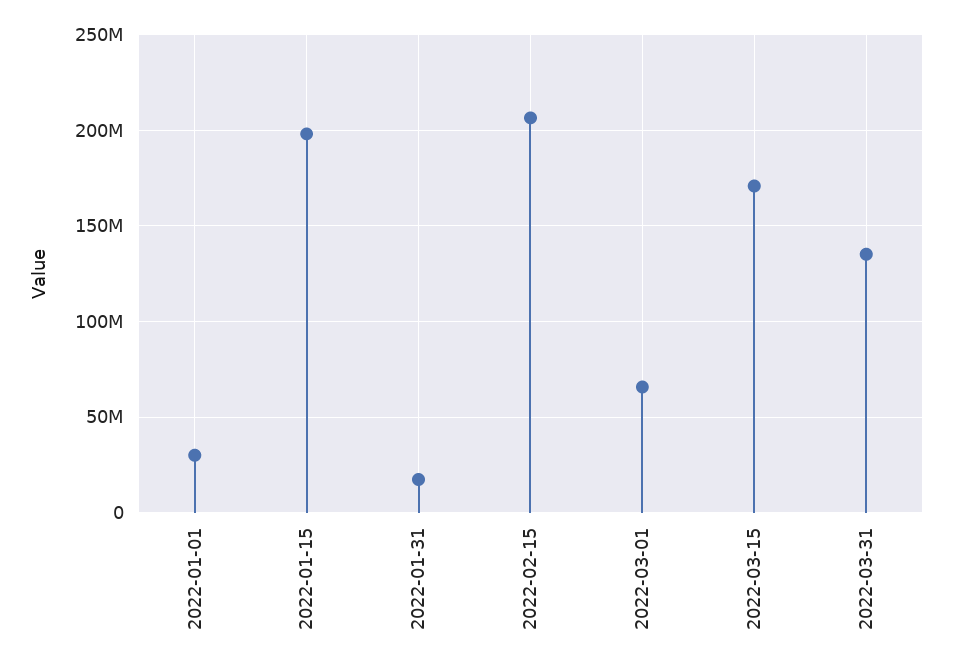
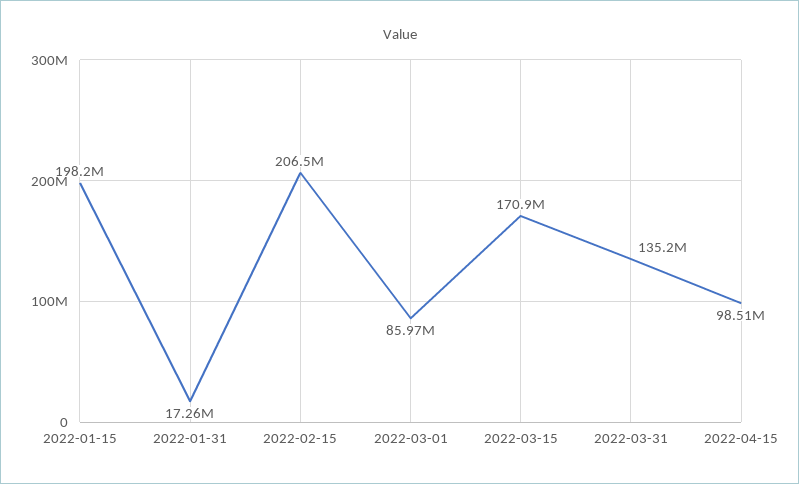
2022-01-01: 30000000 -> none
2022-03-01: 65000000 -> 85970000
2022-04-15: none -> 98510000

